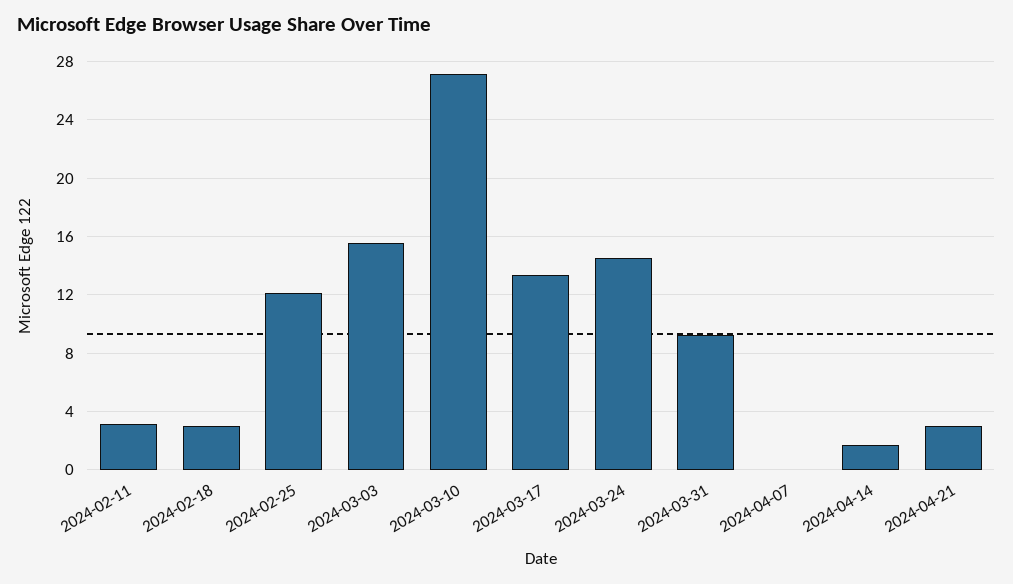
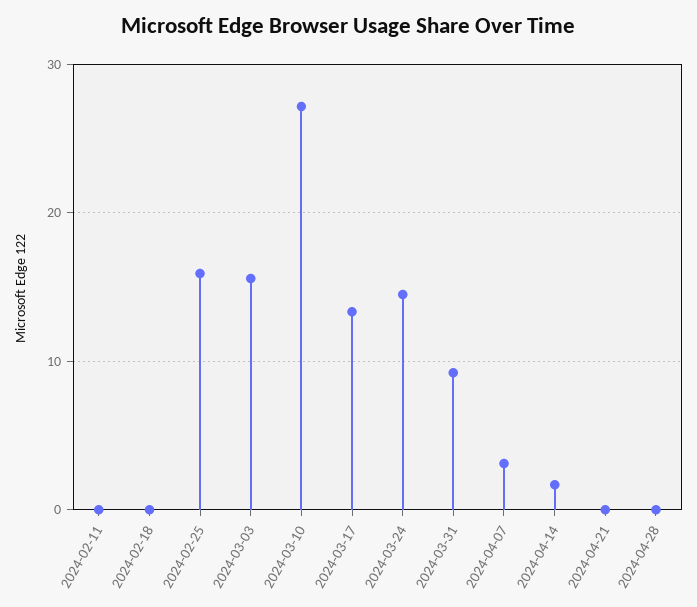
2024-02-11: 3 -> 0
2024-02-18: 3 -> 0
2024-02-25: 12 -> 16
2024-04-07: 0 -> 3
2024-04-21: 3 -> 0
2024-04-28: none -> 0

